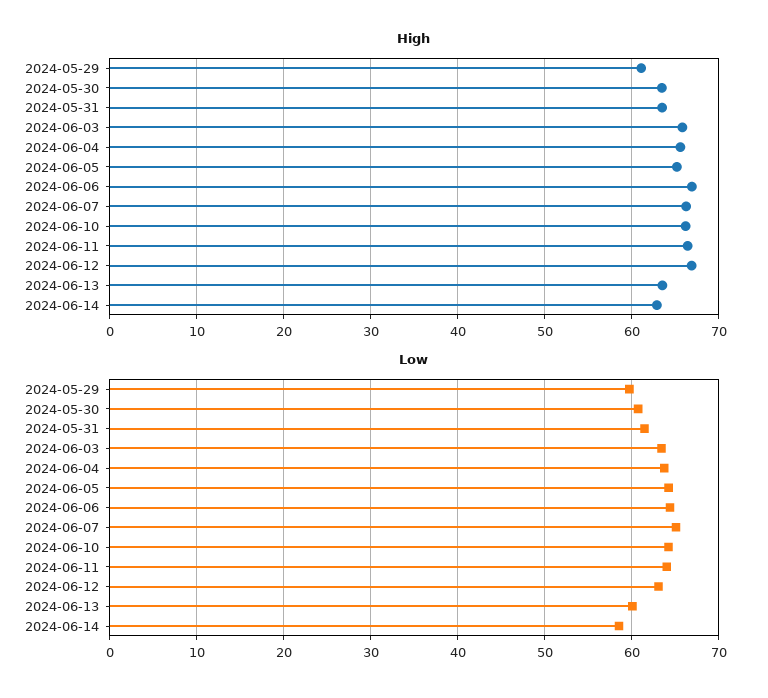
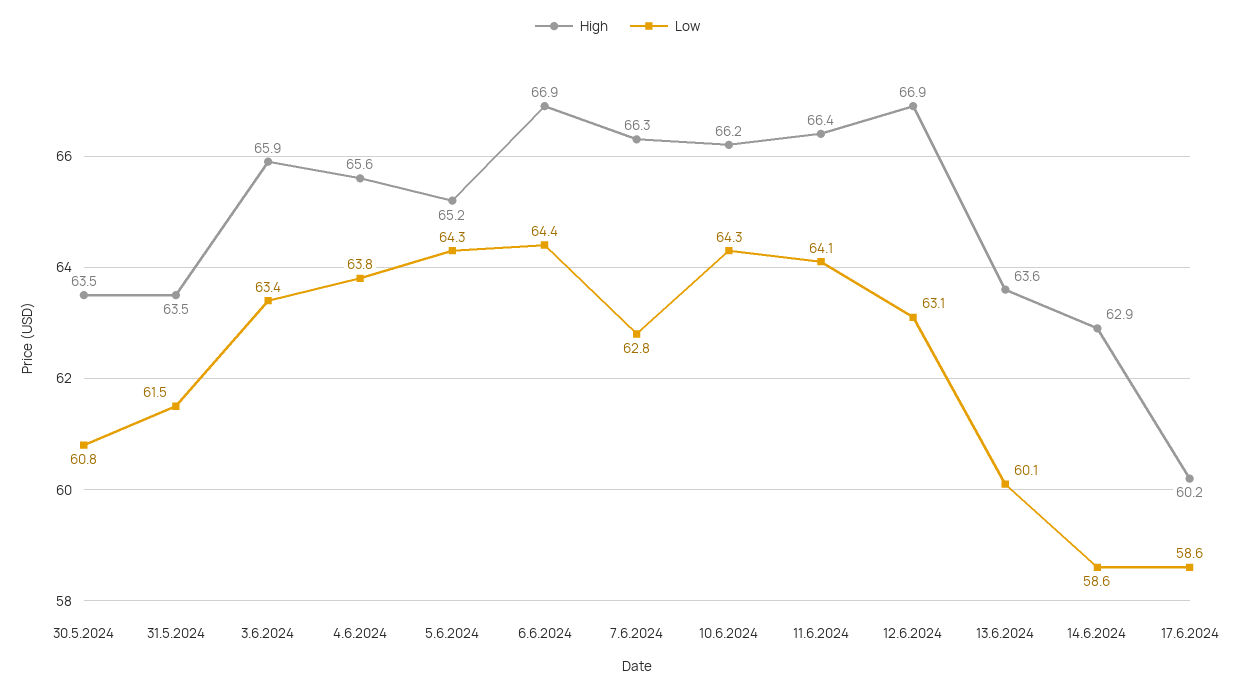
High, 2024-05-29: 61 -> none
Low, 2024-05-29: 60 -> none
Low, 2024-06-07: 65 -> 62.8
High, 17.6.2024: none -> 60.2
Low, 17.6.2024: none -> 58.6

